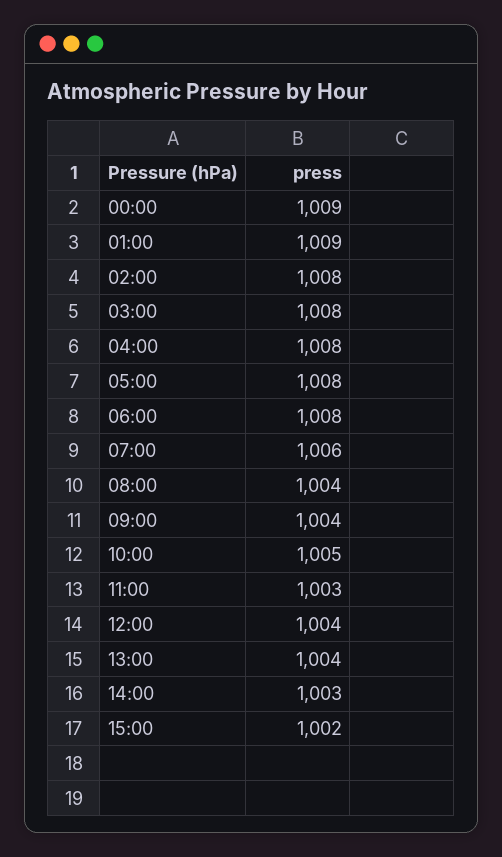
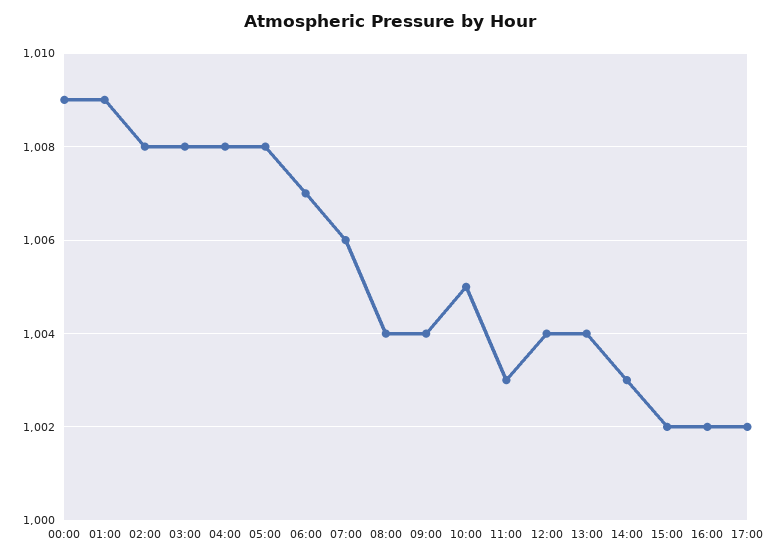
06:00: 1008 -> 1007
16:00: none -> 1002
17:00: none -> 1002

